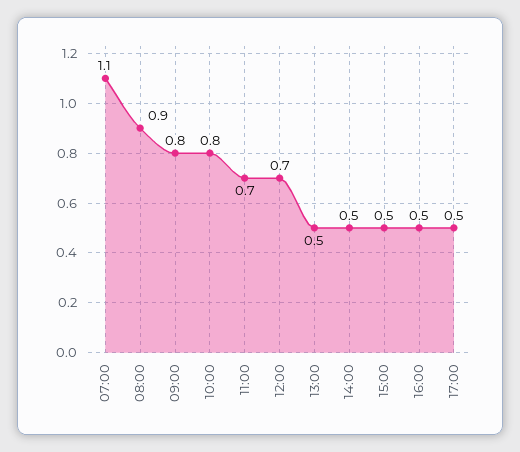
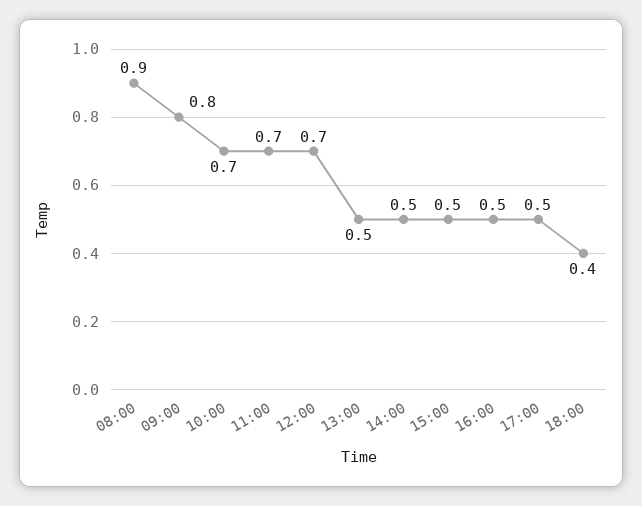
07:00: 1.1 -> none
10:00: 0.8 -> 0.7
18:00: none -> 0.4

